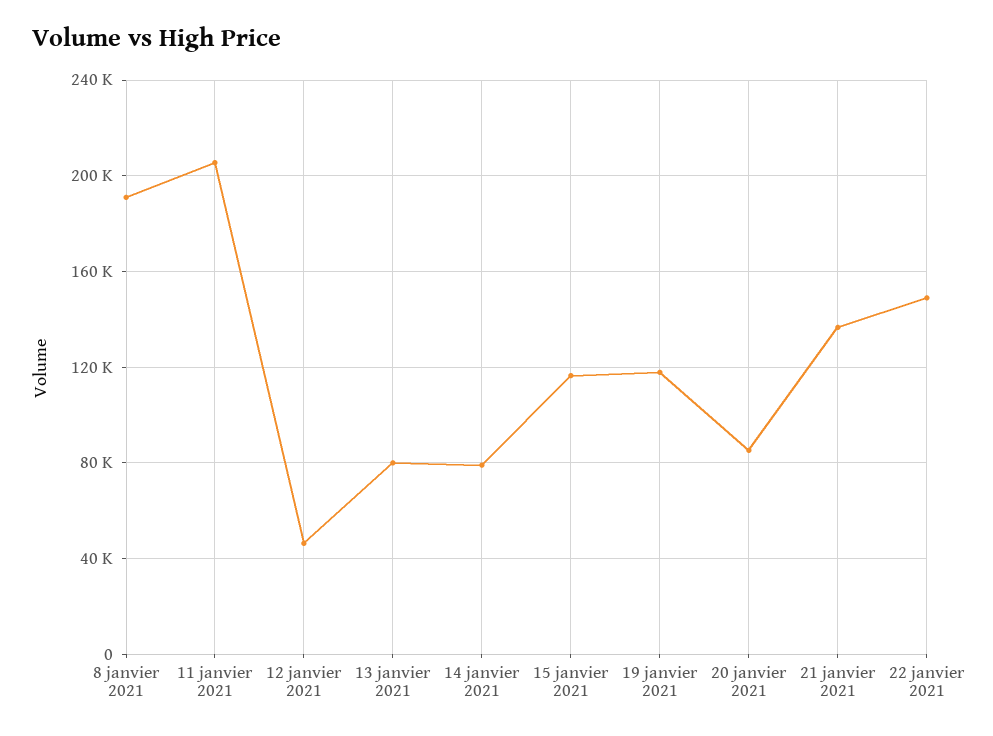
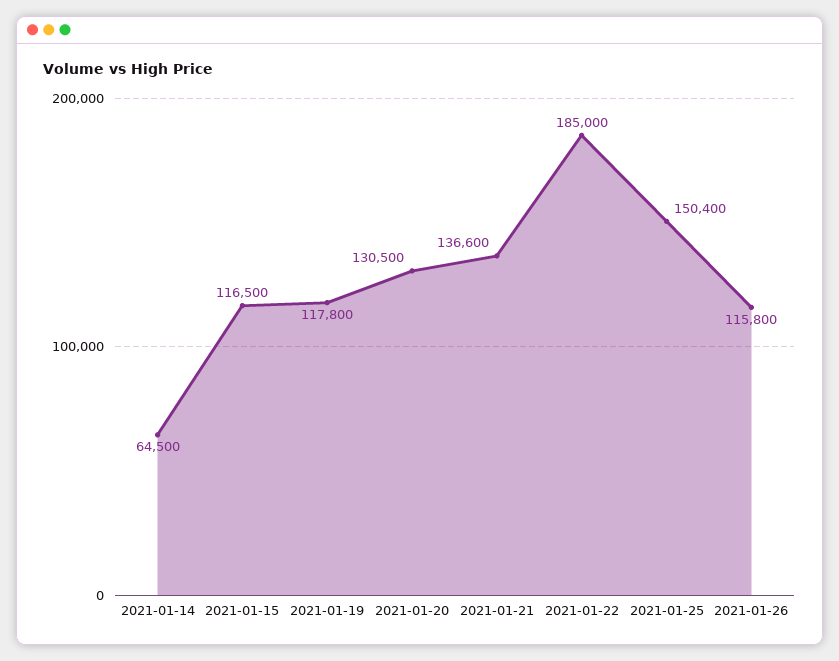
8 janvier 2021: 190000 -> none
11 janvier 2021: 205000 -> none
12 janvier 2021: 45000 -> none
13 janvier 2021: 80000 -> none
14 janvier 2021: 80000 -> 64500
20 janvier 2021: 85000 -> 130500
22 janvier 2021: 150000 -> 185000
2021-01-25: none -> 150400
2021-01-26: none -> 115800

